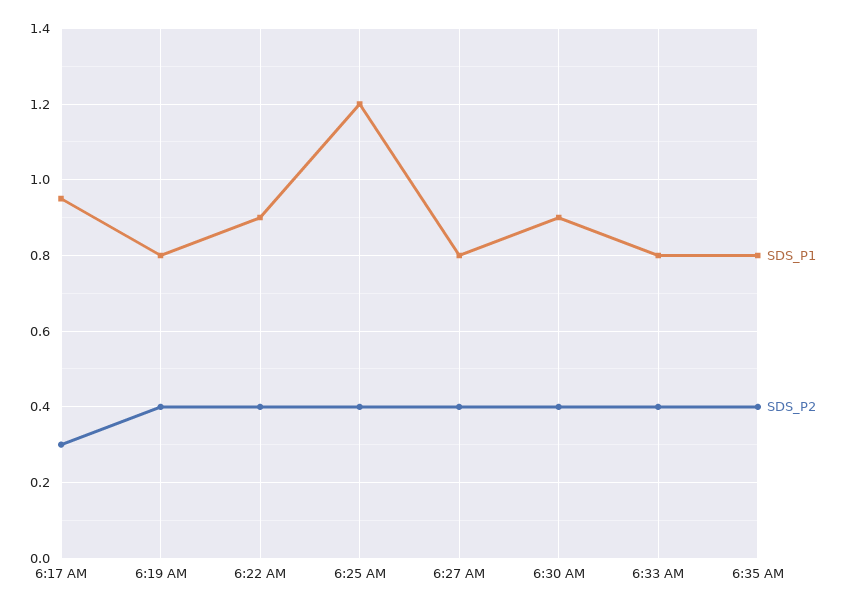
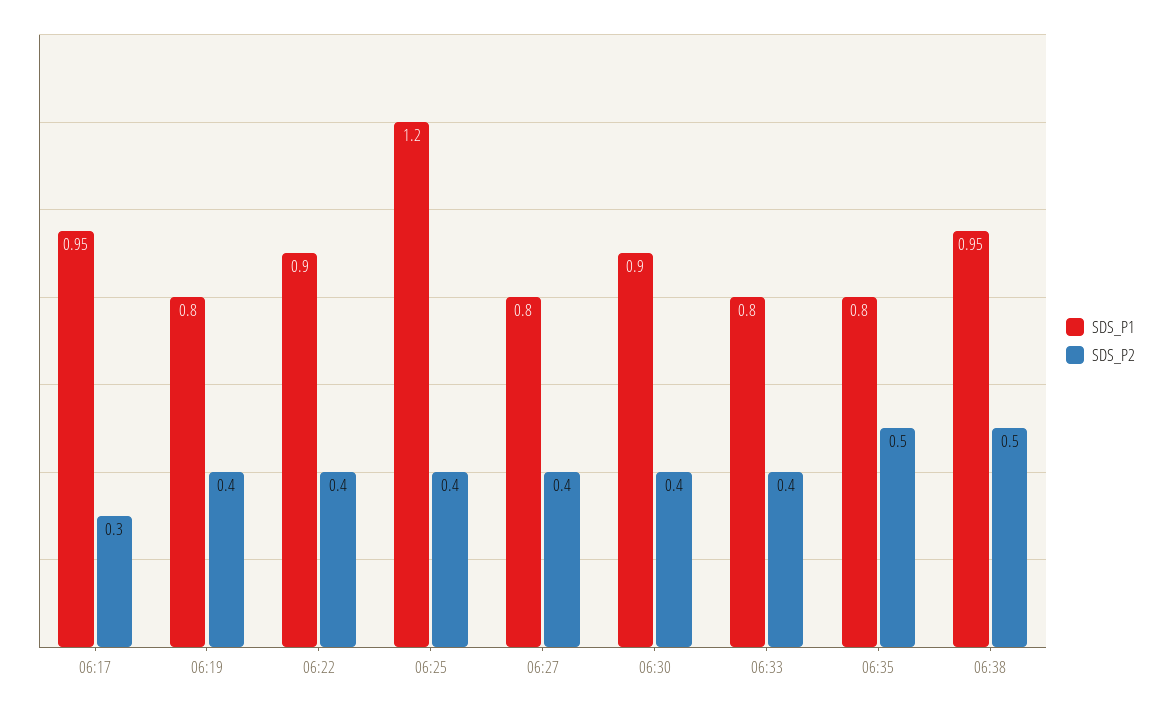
SDS_P2, 6:35 AM: 0.4 -> 0.5
SDS_P1, 06:38: none -> 0.95
SDS_P2, 06:38: none -> 0.5

